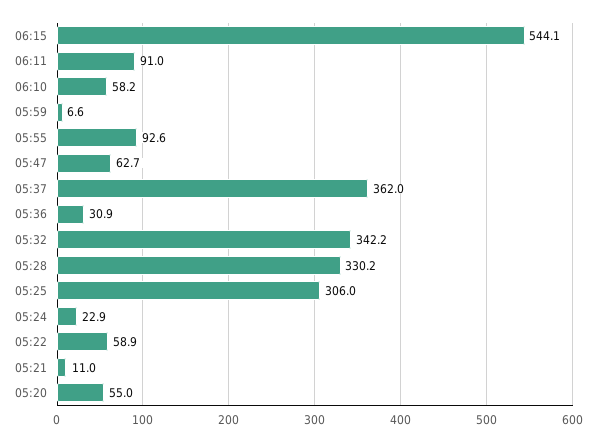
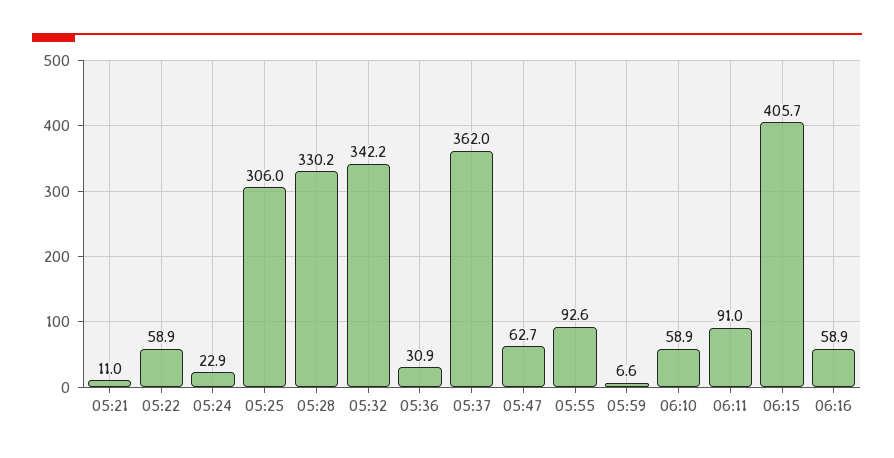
06:15: 544.1 -> 405.7
06:10: 58.2 -> 58.9
05:20: 55 -> none
06:16: none -> 58.9

